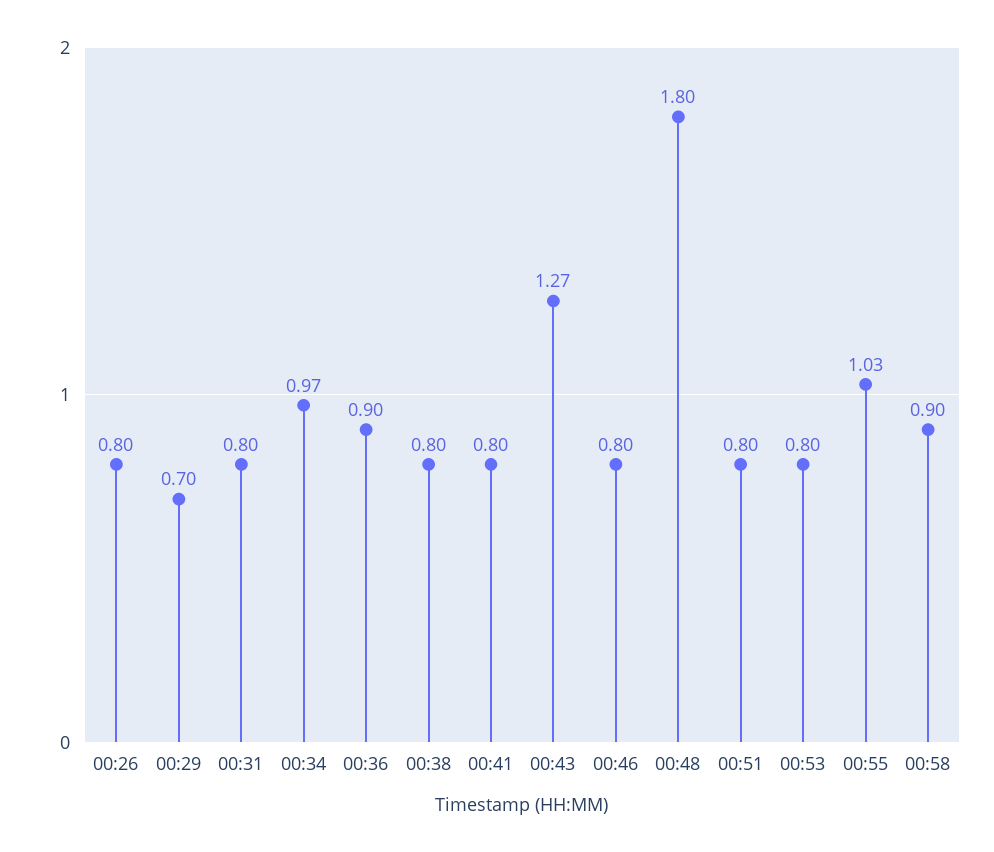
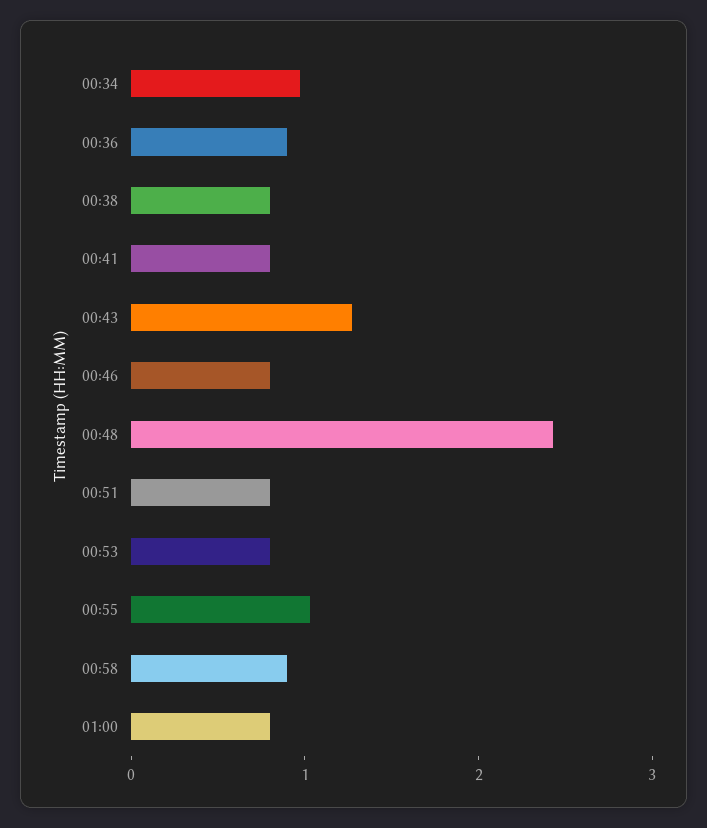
00:26: 0.8 -> none
00:29: 0.7 -> none
00:31: 0.8 -> none
00:48: 1.8 -> 2.4
01:00: none -> 0.8

